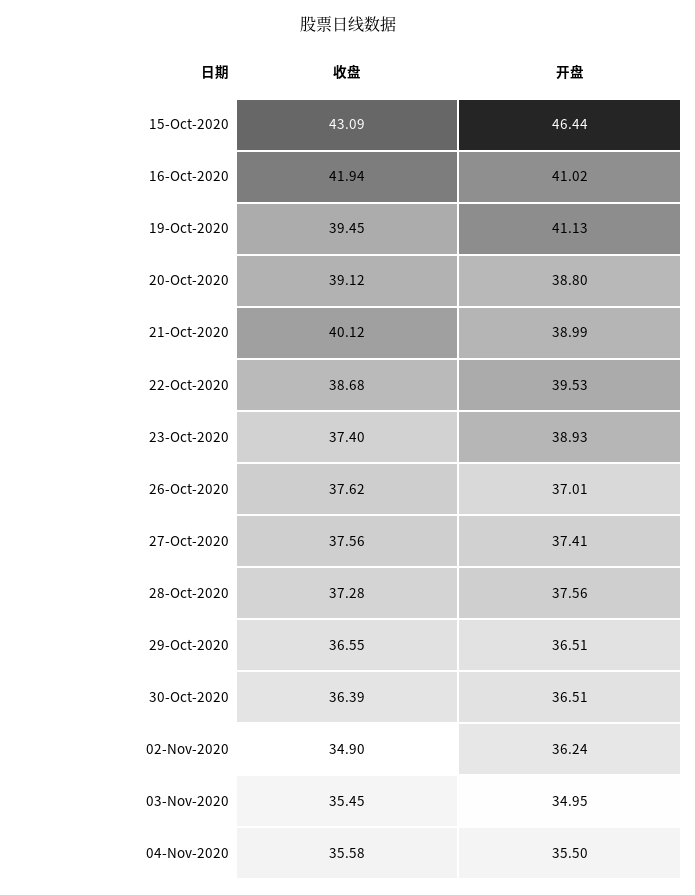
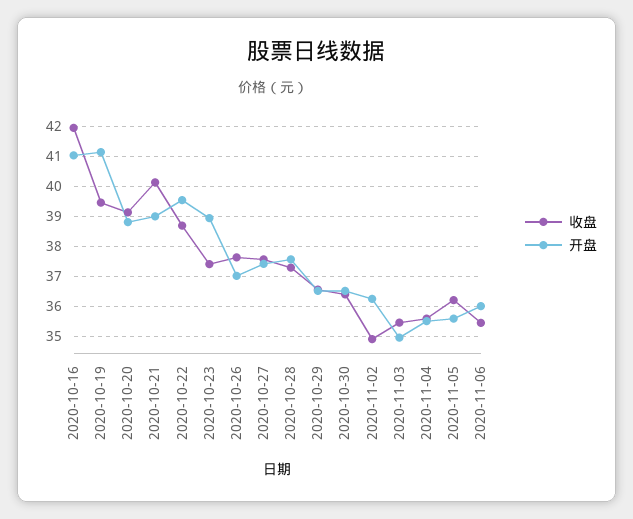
收盘, 15-Oct-2020: 43.09 -> none
开盘, 15-Oct-2020: 46.44 -> none
收盘, 2020-11-05: none -> 36.2
开盘, 2020-11-05: none -> 35.6
收盘, 2020-11-06: none -> 35.4
开盘, 2020-11-06: none -> 36

